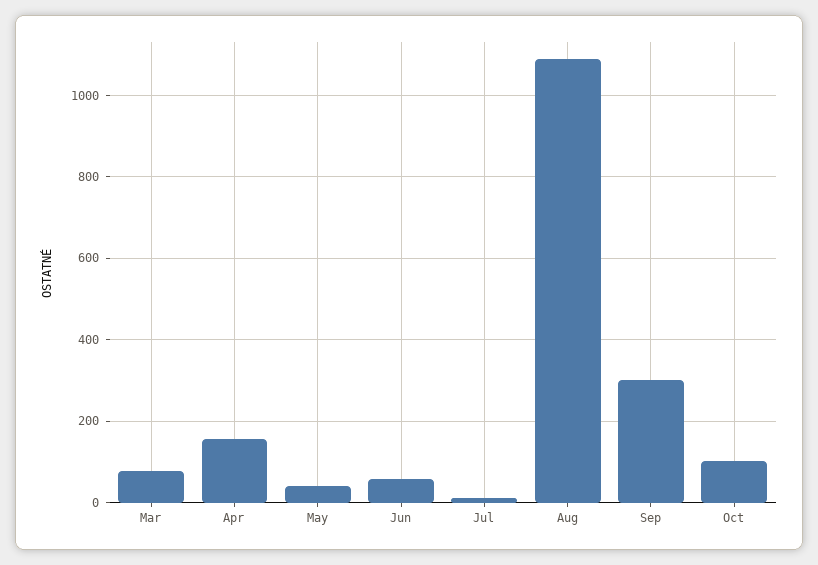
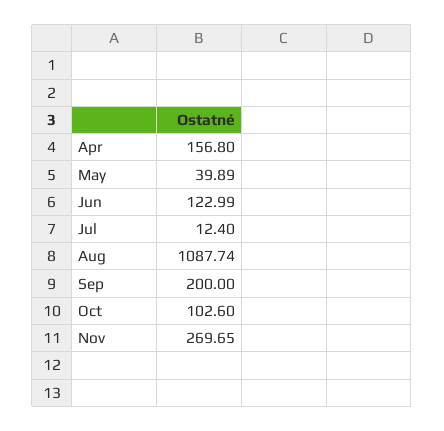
Mar: 80 -> none
Jun: 60 -> 122.99
Sep: 300 -> 200
Nov: none -> 269.65

